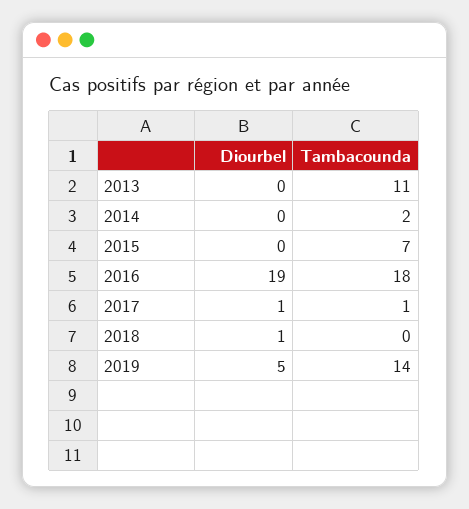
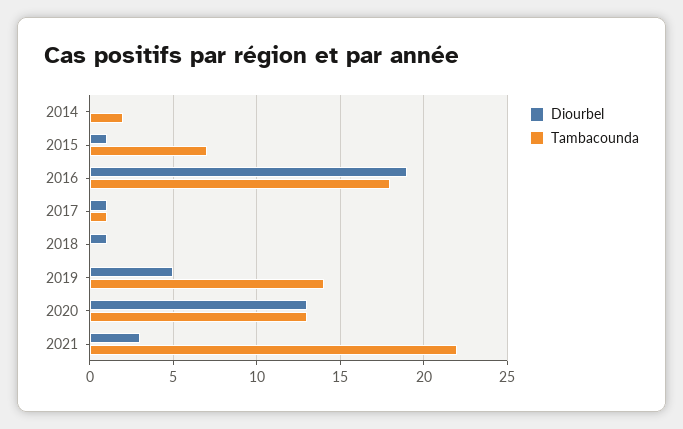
Diourbel, 2013: 0 -> none
Tambacounda, 2013: 11 -> none
Diourbel, 2015: 0 -> 1
Diourbel, 2020: none -> 13
Tambacounda, 2020: none -> 13
Diourbel, 2021: none -> 3
Tambacounda, 2021: none -> 22

